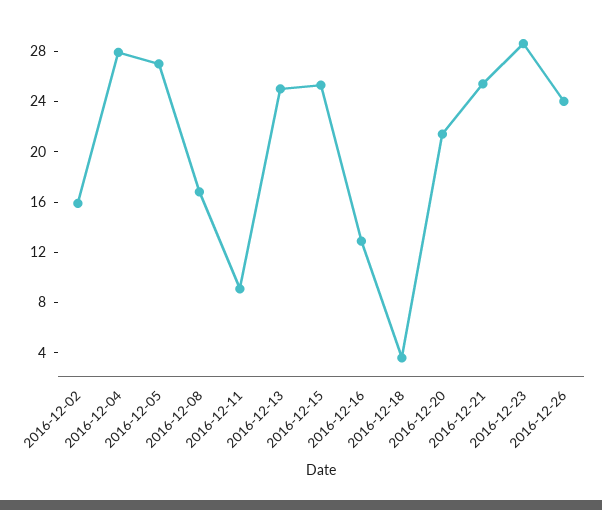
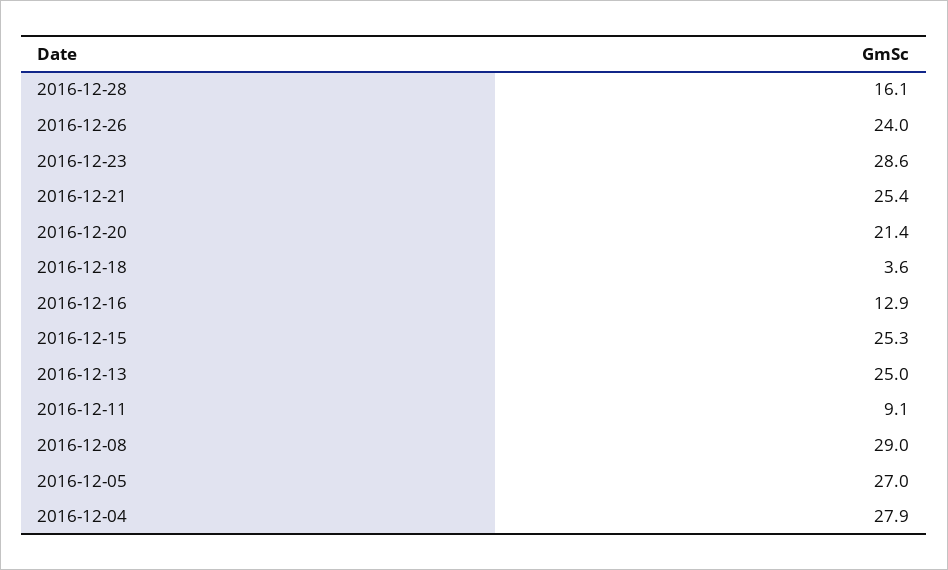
2016-12-02: 16 -> none
2016-12-08: 17 -> 29
2016-12-28: none -> 16.1

